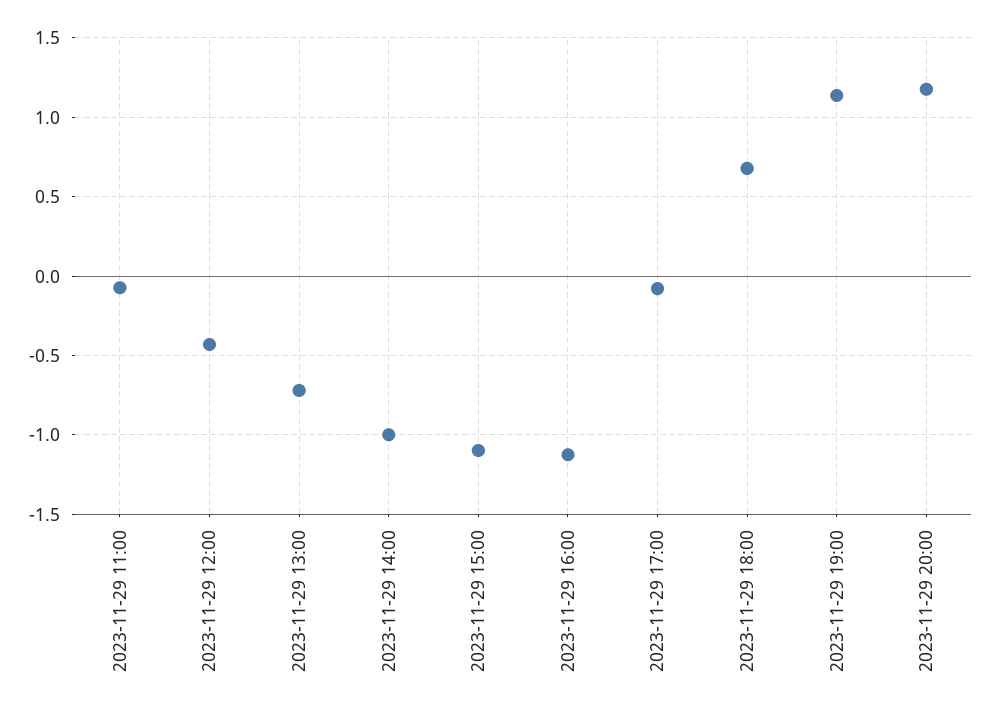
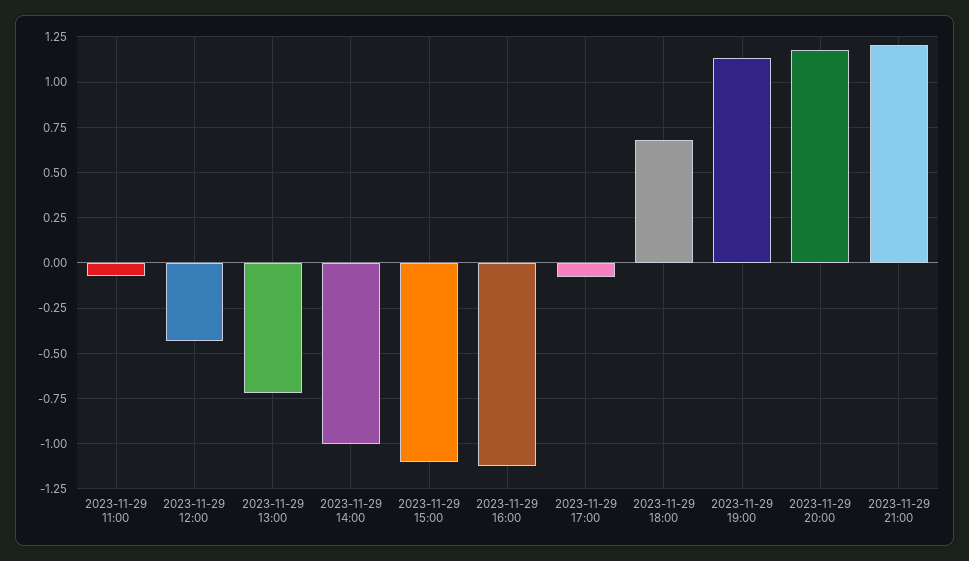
2023-11-29 21:00: none -> 1.2

